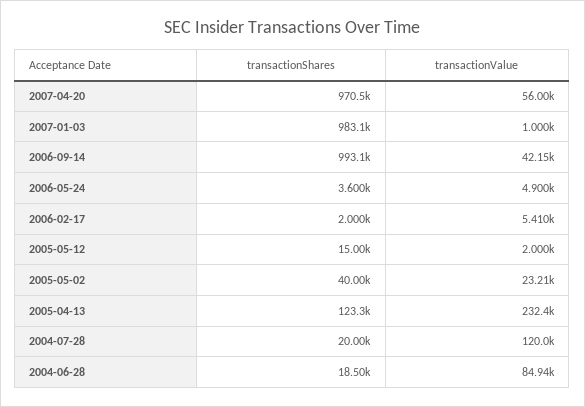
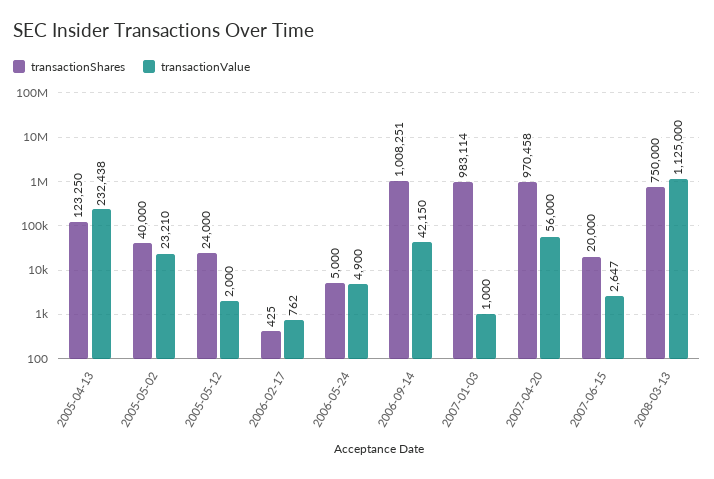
transactionShares, 2006-09-14: 993100 -> 1008251
transactionShares, 2006-05-24: 3600 -> 5000
transactionShares, 2006-02-17: 2000 -> 425
transactionValue, 2006-02-17: 5410 -> 762
transactionShares, 2005-05-12: 15000 -> 24000
transactionShares, 2004-07-28: 20000 -> none
transactionValue, 2004-07-28: 120000 -> none
transactionShares, 2004-06-28: 18500 -> none
transactionValue, 2004-06-28: 84940 -> none
transactionShares, 2007-06-15: none -> 20000
transactionValue, 2007-06-15: none -> 2647
transactionShares, 2008-03-13: none -> 750000
transactionValue, 2008-03-13: none -> 1125000

